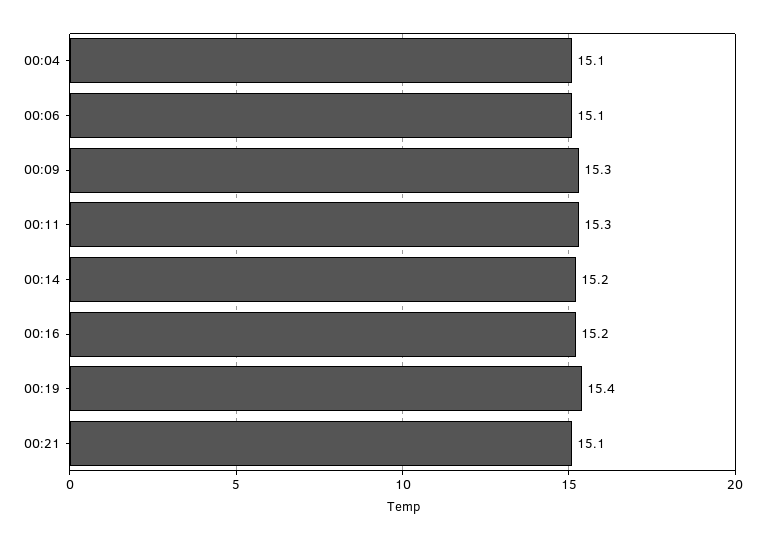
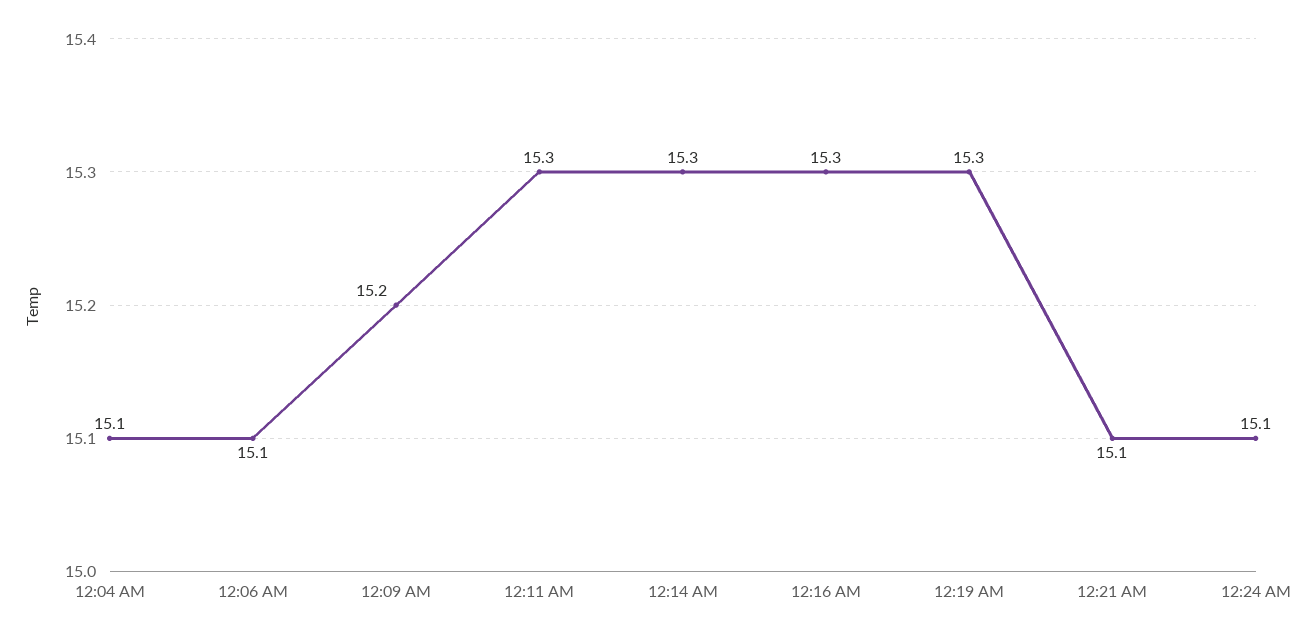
00:09: 15.3 -> 15.2
00:14: 15.2 -> 15.3
00:16: 15.2 -> 15.3
00:19: 15.4 -> 15.3
12:24 AM: none -> 15.1

